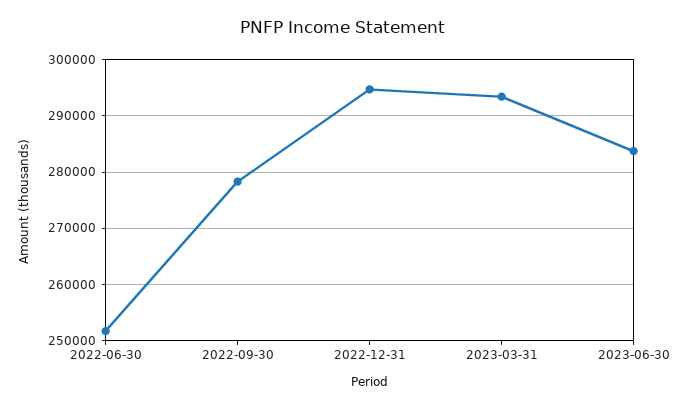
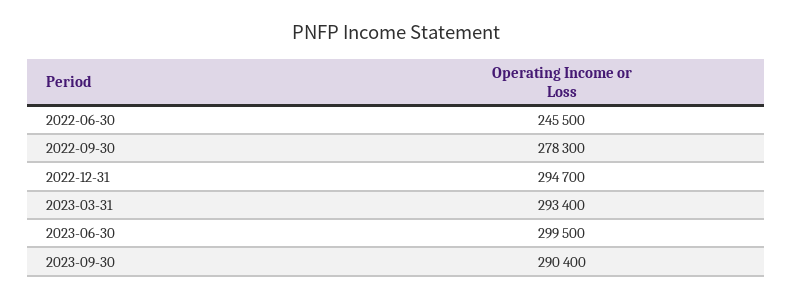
2022-06-30: 252000 -> 245500
2023-06-30: 284000 -> 299500
2023-09-30: none -> 290400

